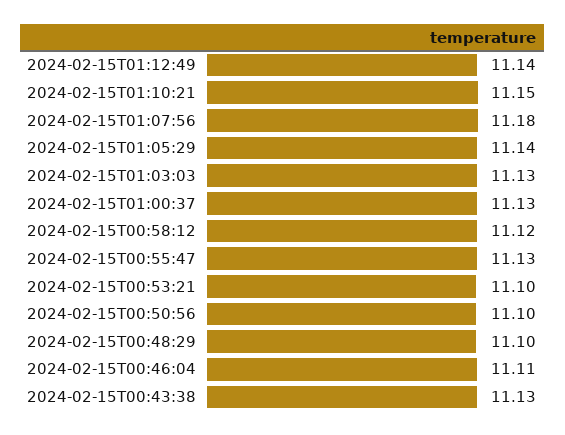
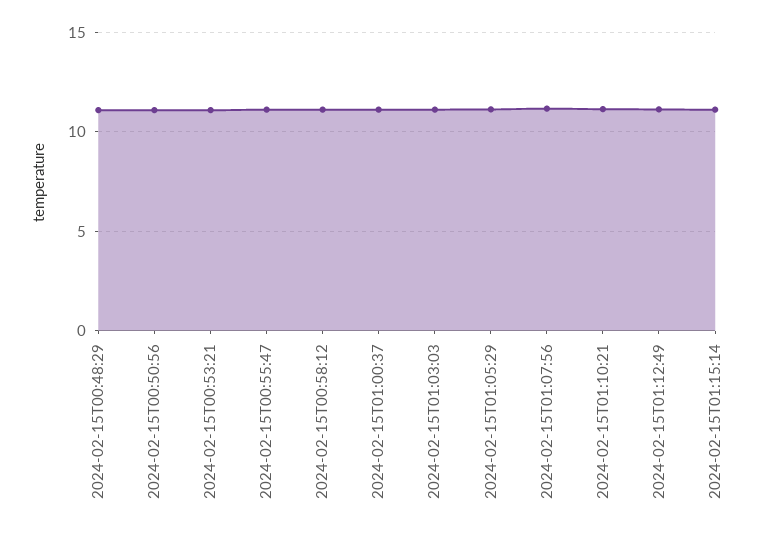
2024-02-15T00:46:04: 11.11 -> none
2024-02-15T00:43:38: 11.13 -> none
2024-02-15T01:15:14: none -> 11

